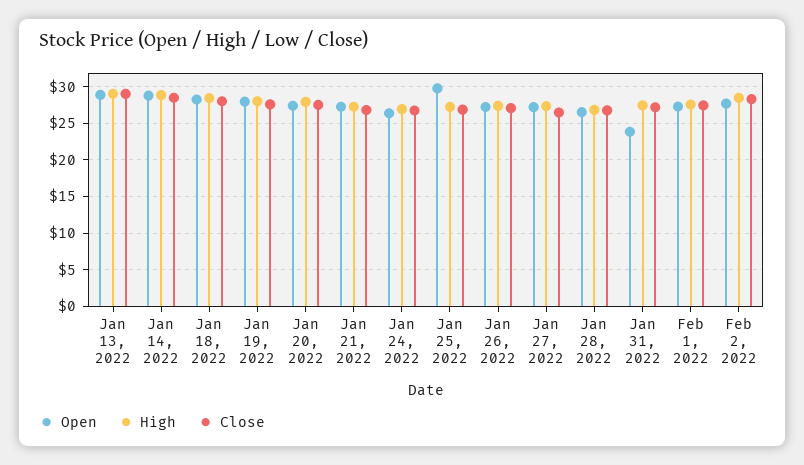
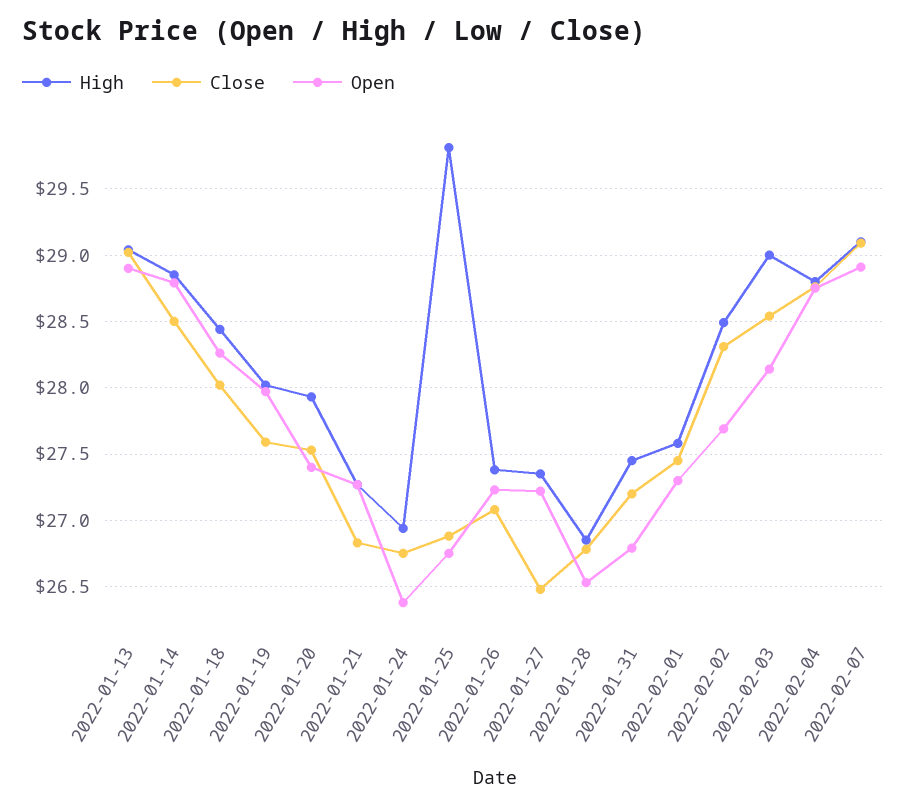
Open, Jan 25, 2022: 30 -> 26.75
High, Jan 25, 2022: 27 -> 29.8
Open, Jan 31, 2022: 24 -> 26.8
High, 2022-02-03: none -> 29
Close, 2022-02-03: none -> 28.55
Open, 2022-02-03: none -> 28.15
High, 2022-02-04: none -> 28.8
Close, 2022-02-04: none -> 28.75
Open, 2022-02-04: none -> 28.75
High, 2022-02-07: none -> 29.1
Close, 2022-02-07: none -> 29.1
Open, 2022-02-07: none -> 28.9

